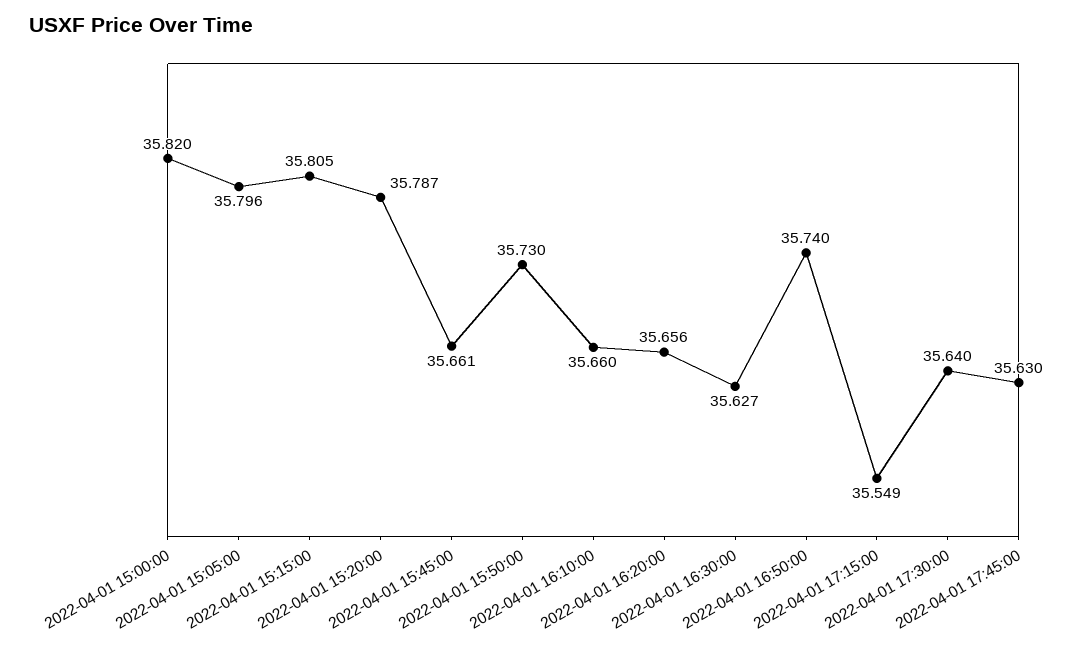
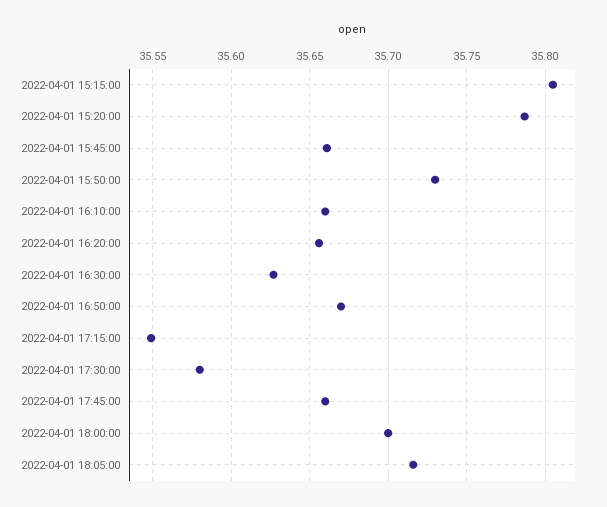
2022-04-01 15:00:00: 35.82 -> none
2022-04-01 15:05:00: 35.796 -> none
2022-04-01 16:50:00: 35.74 -> 35.67
2022-04-01 17:30:00: 35.64 -> 35.58
2022-04-01 17:45:00: 35.63 -> 35.66
2022-04-01 18:00:00: none -> 35.7
2022-04-01 18:05:00: none -> 35.715

